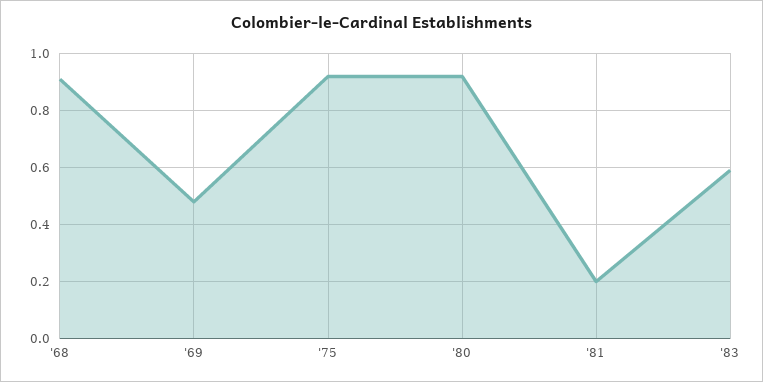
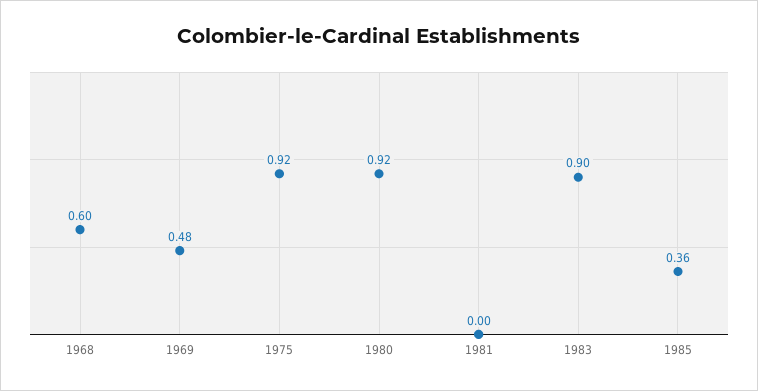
'68: 0.9 -> 0.6
'81: 0.2 -> 0
'83: 0.6 -> 0.9
1985: none -> 0.36

